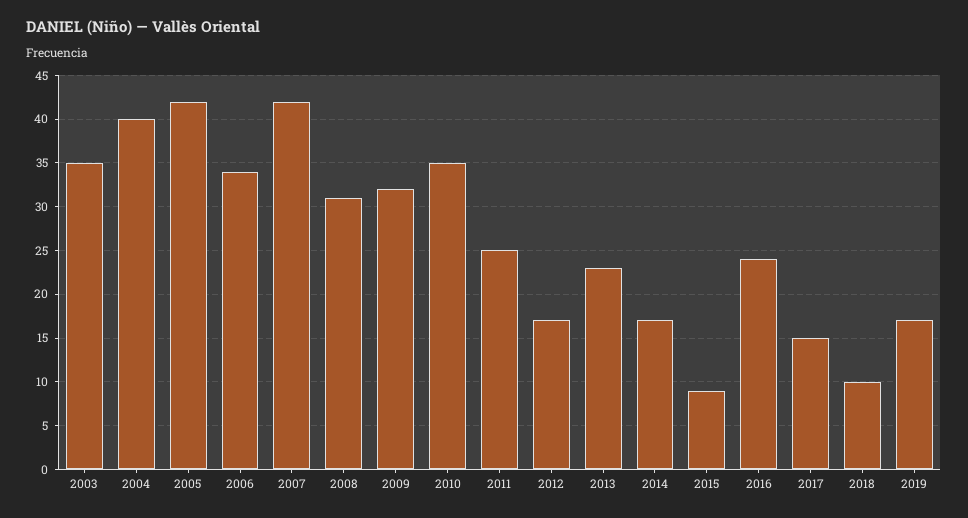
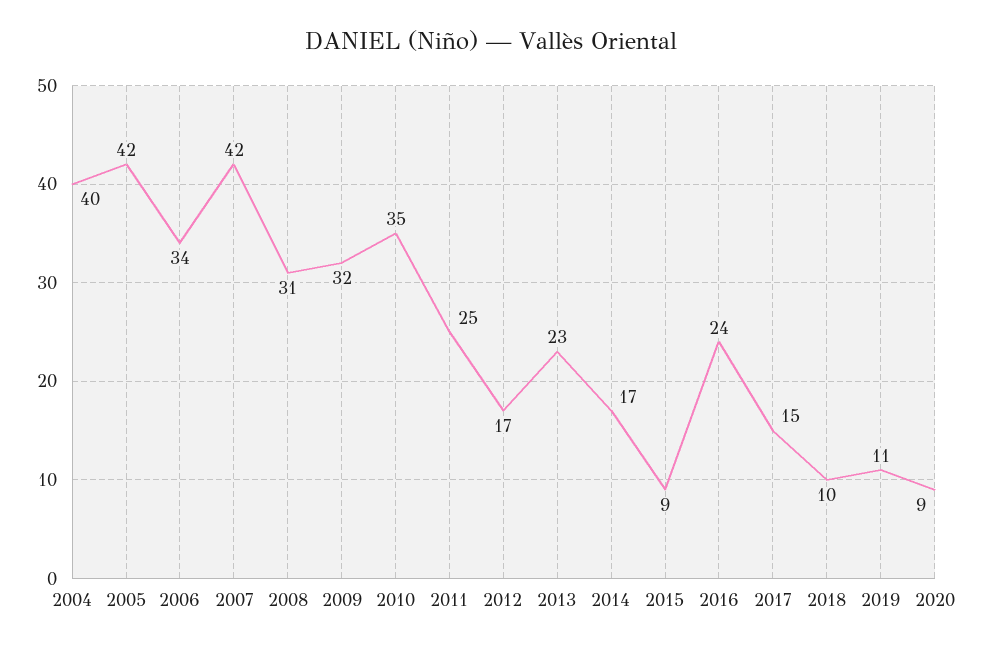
2003: 35 -> none
2019: 17 -> 11
2020: none -> 9

